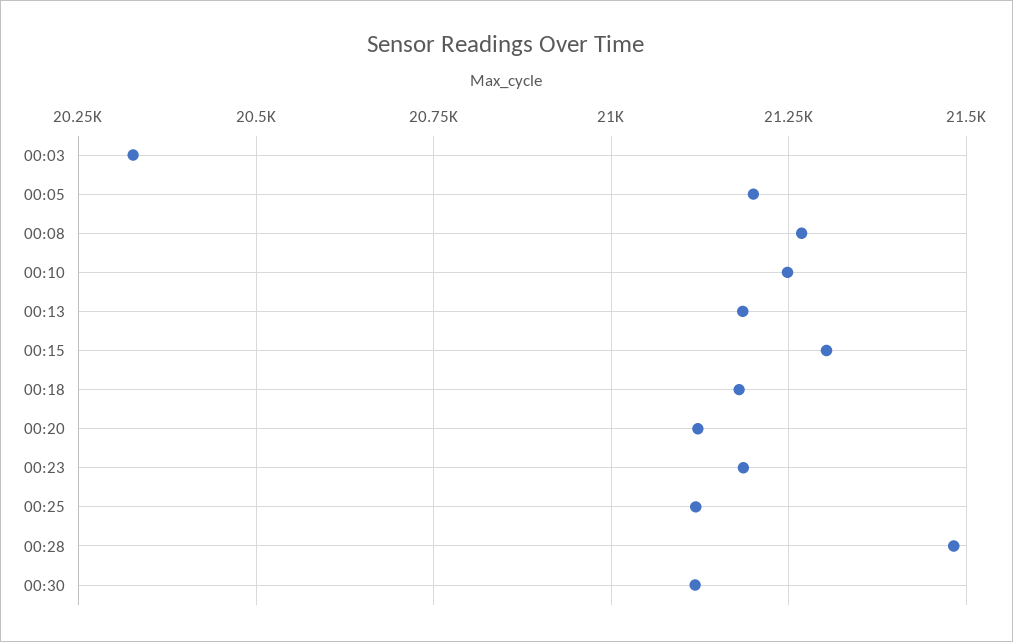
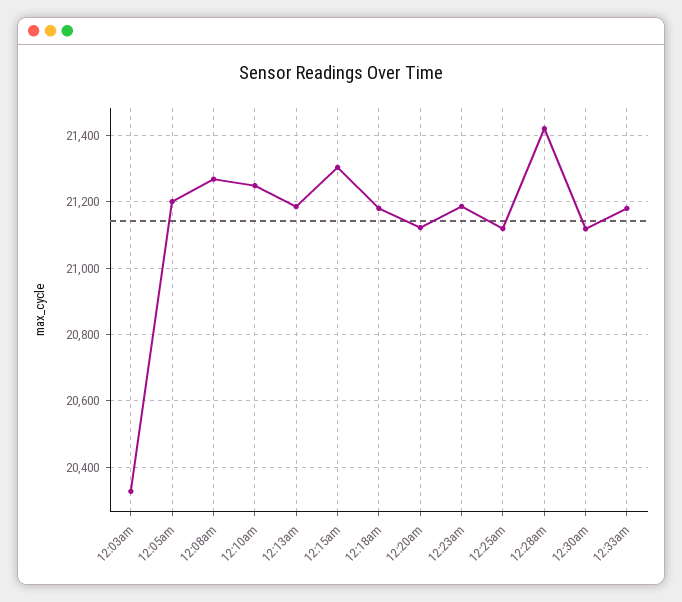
00:28: 21475 -> 21420
12:33am: none -> 21180

